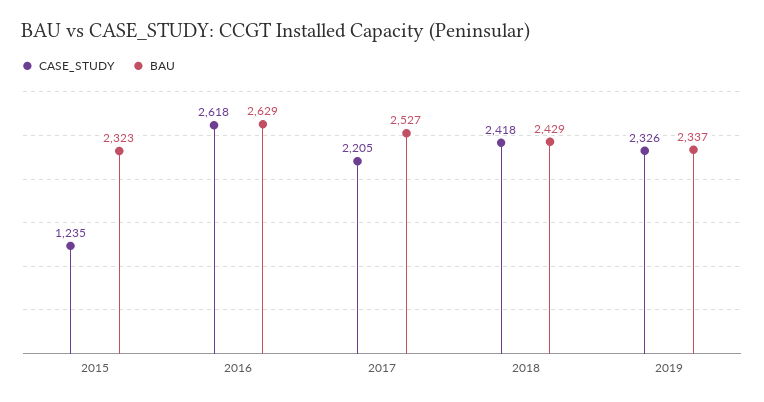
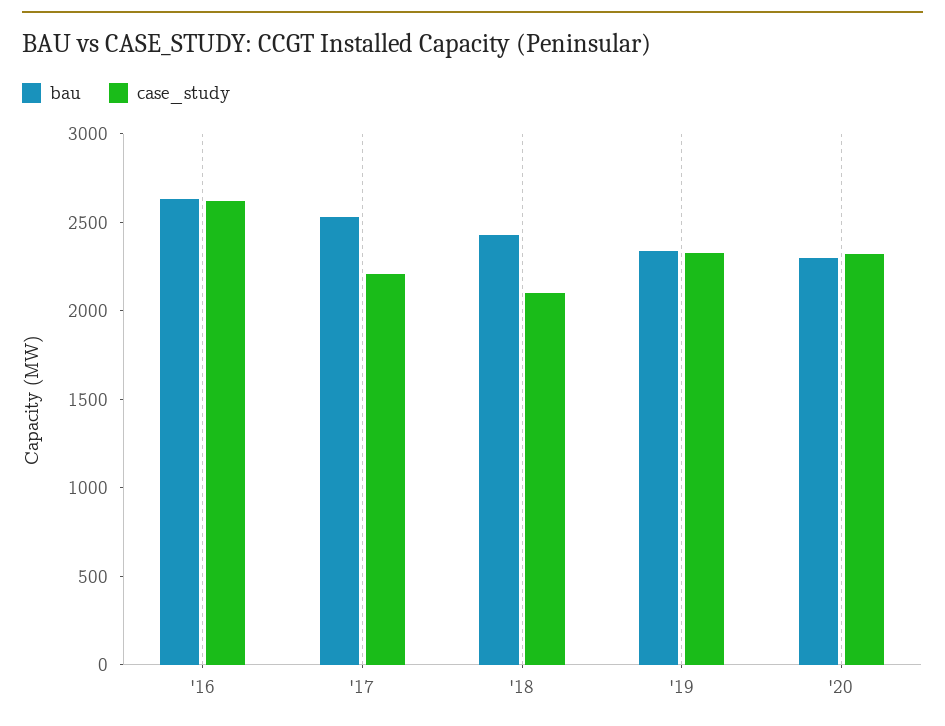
CASE_STUDY, 2015: 1235 -> none
BAU, 2015: 2323 -> none
CASE_STUDY, 2018: 2418 -> 2100
BAU, '20: none -> 2300
CASE_STUDY, '20: none -> 2300

